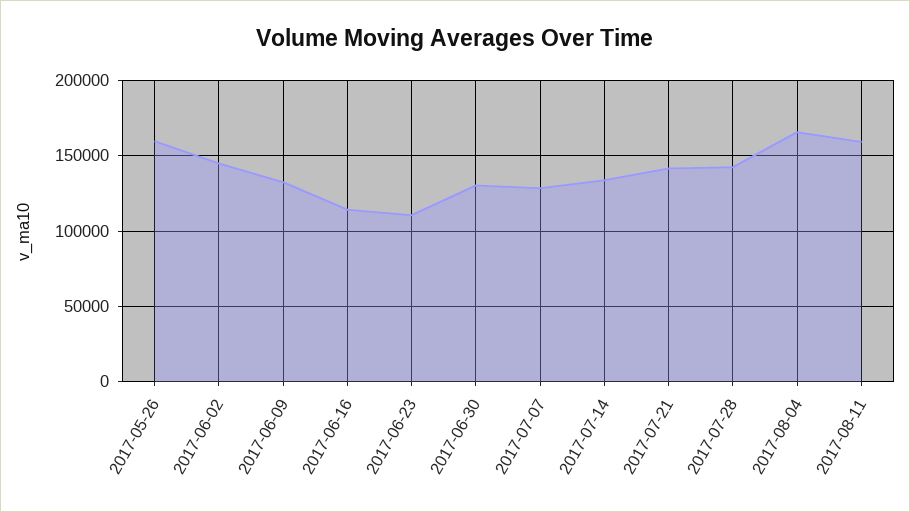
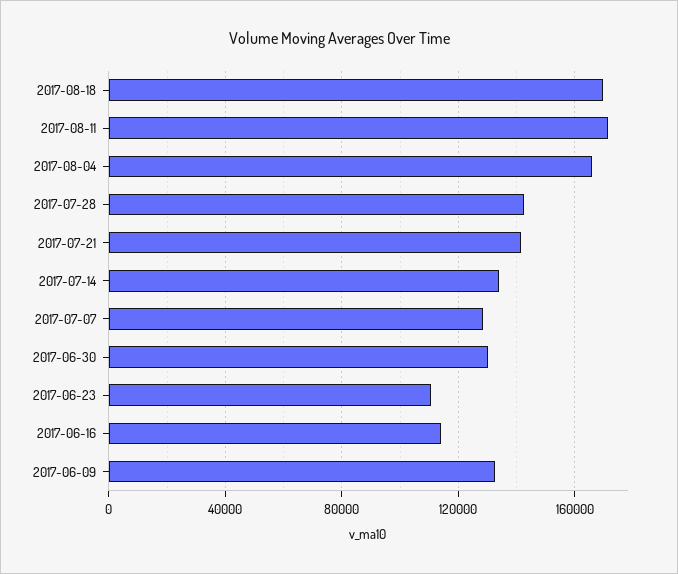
2017-05-26: 160000 -> none
2017-06-02: 145000 -> none
2017-08-11: 160000 -> 170000
2017-08-18: none -> 170000

